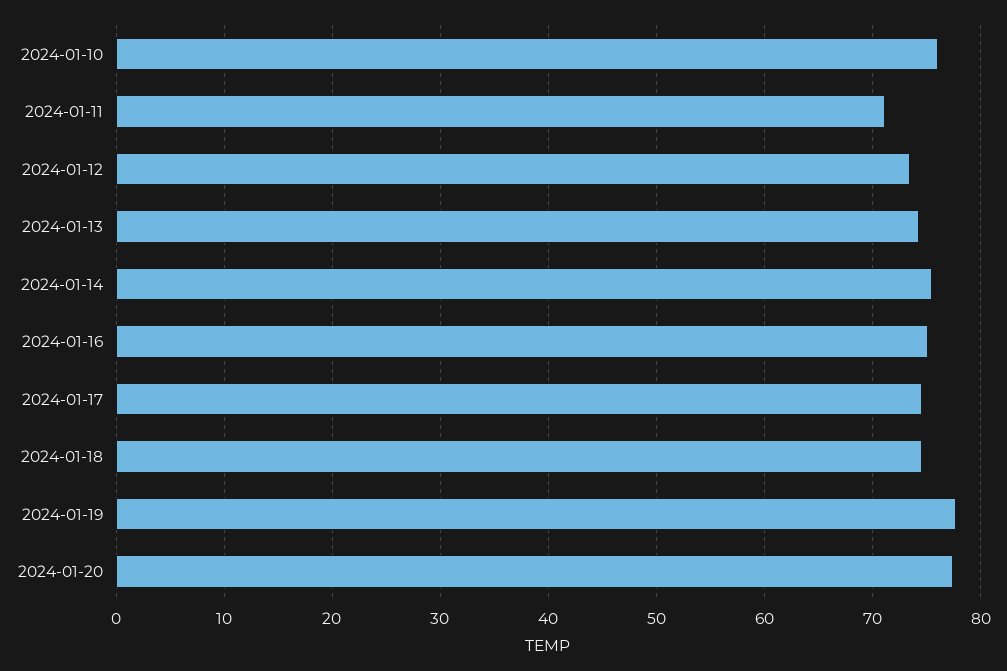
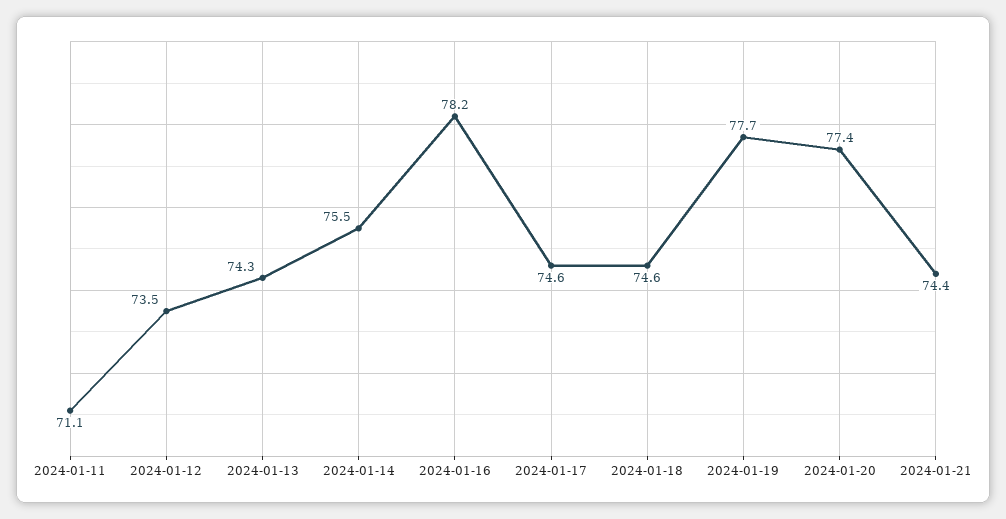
2024-01-10: 76 -> none
2024-01-16: 75 -> 78.2
2024-01-21: none -> 74.4

